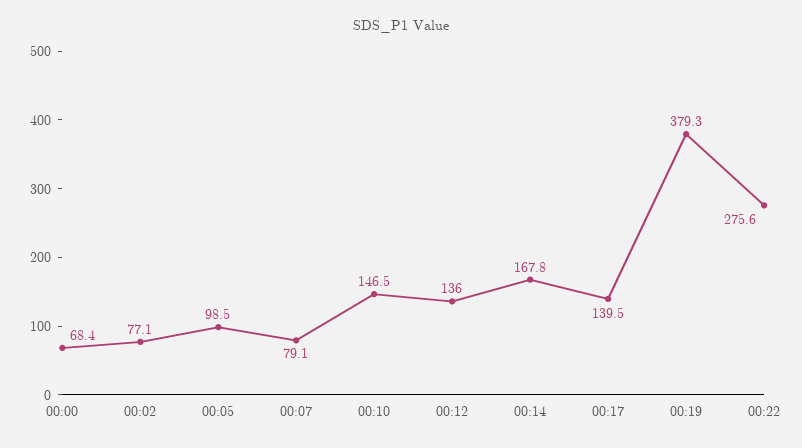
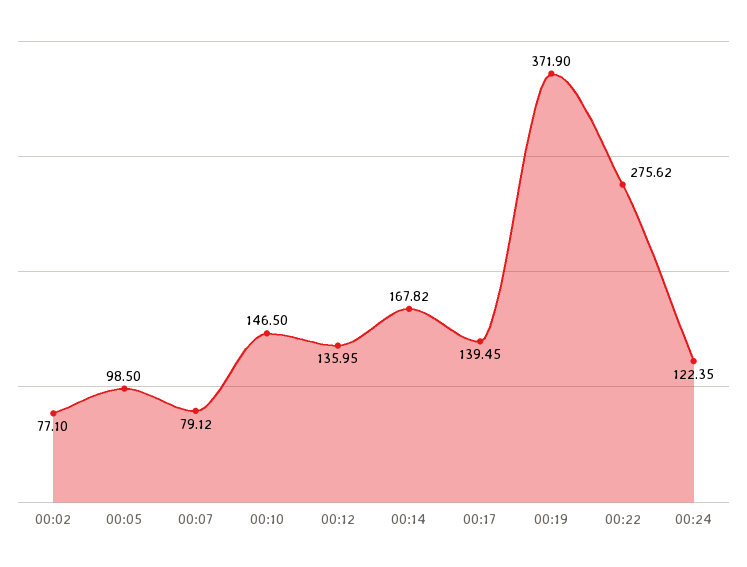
00:00: 68.4 -> none
00:19: 379.3 -> 371.9
00:24: none -> 122.35

